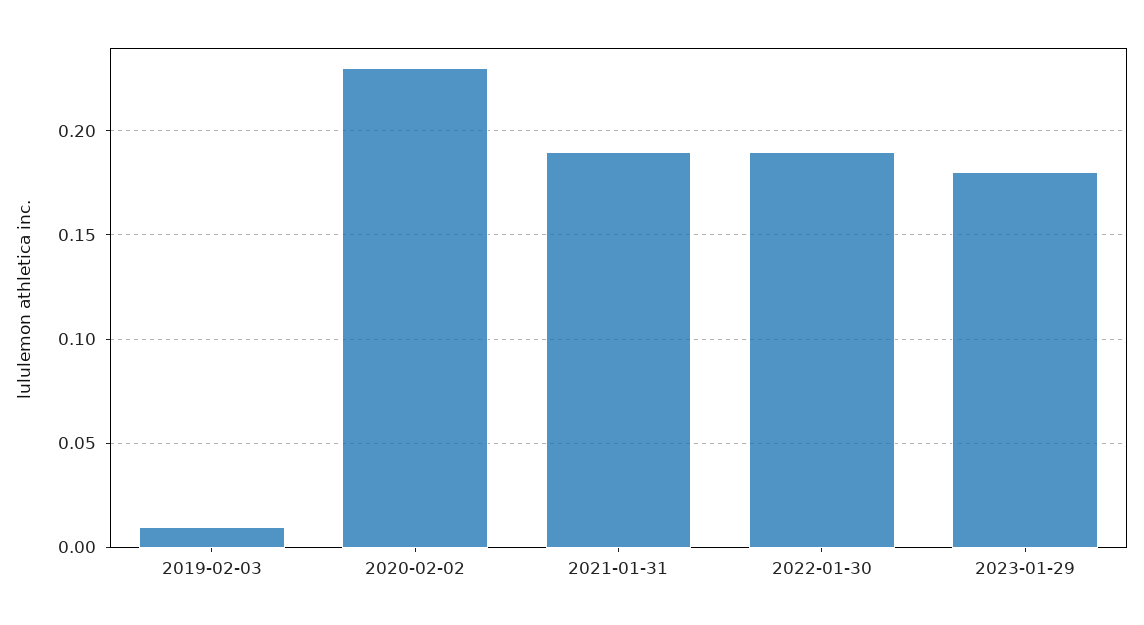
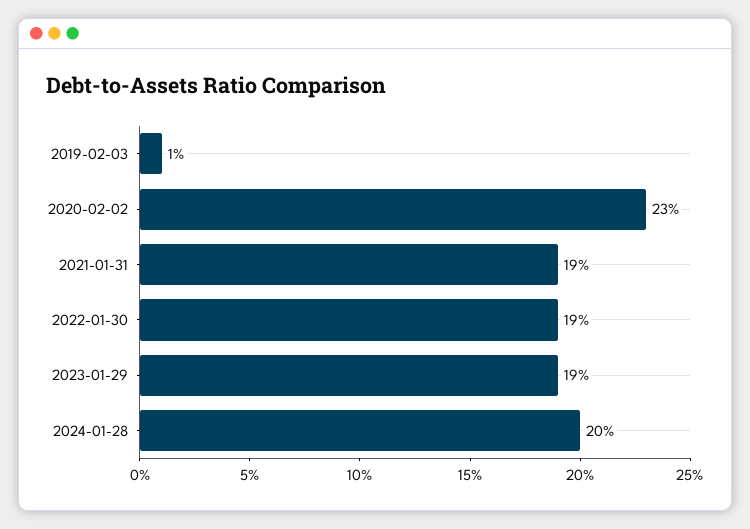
2023-01-29: 0.18 -> 0.19
2024-01-28: none -> 0.2

